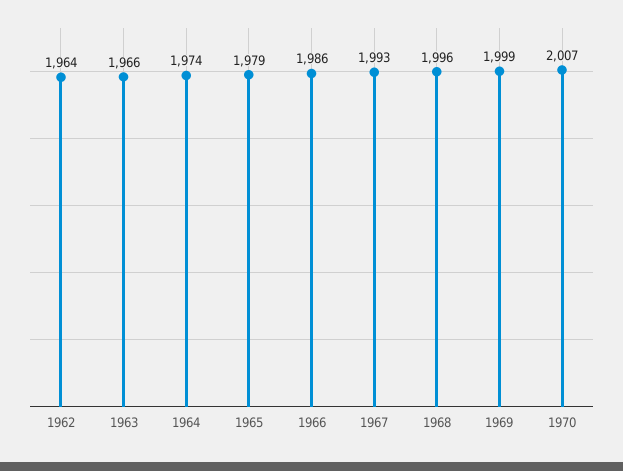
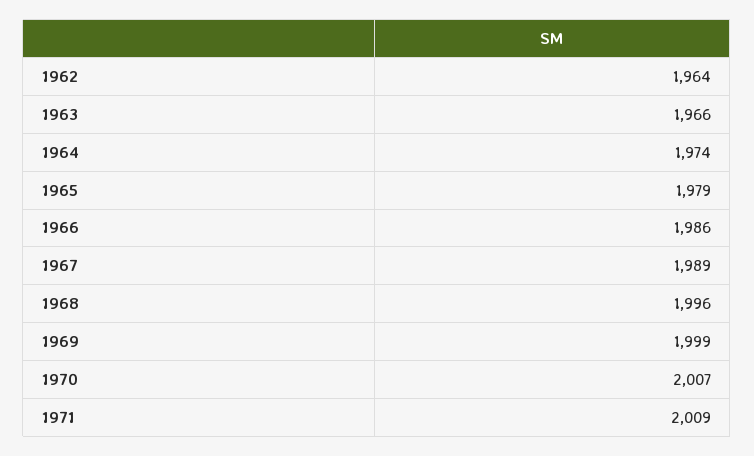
1967: 1993 -> 1989
1971: none -> 2009

